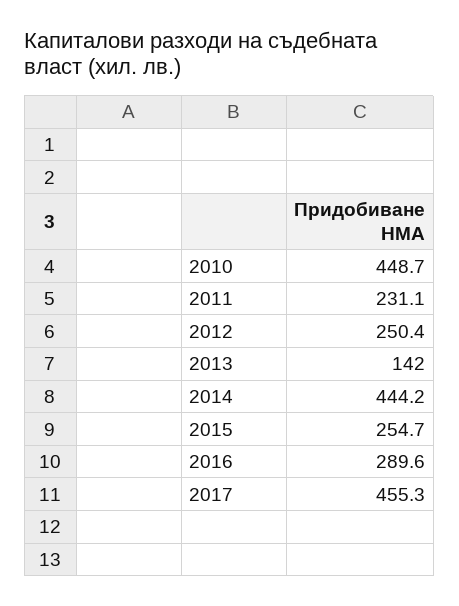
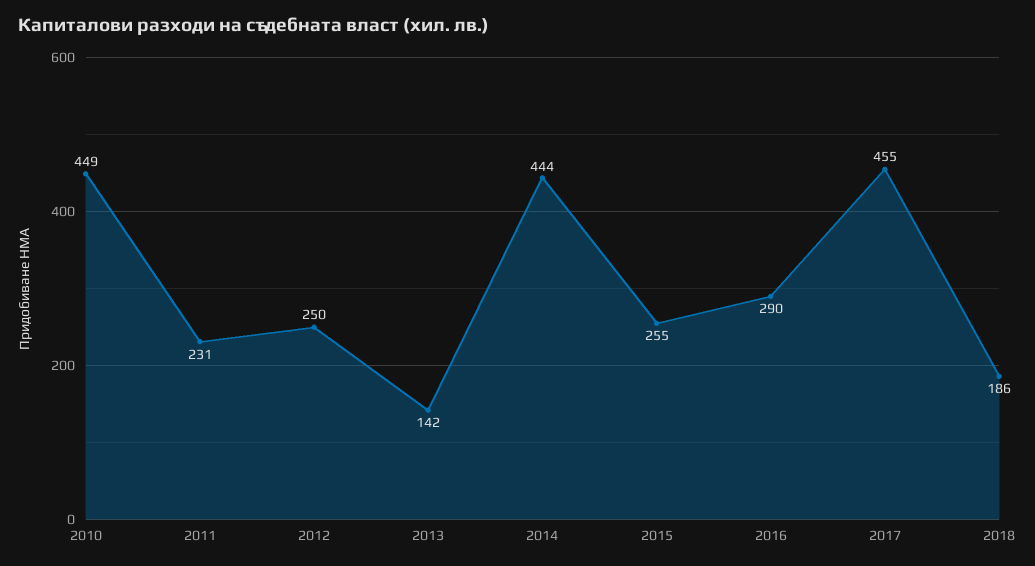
2018: none -> 186

